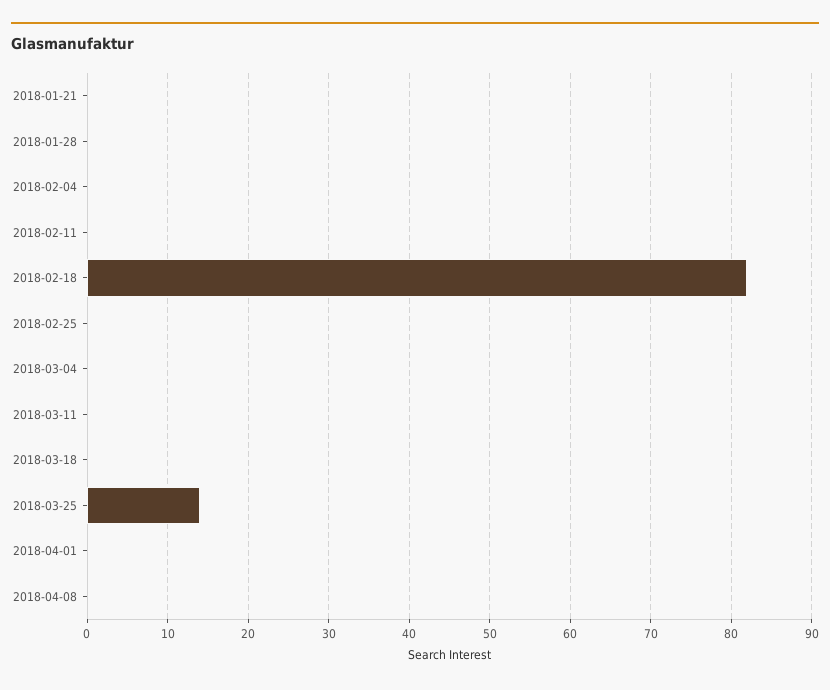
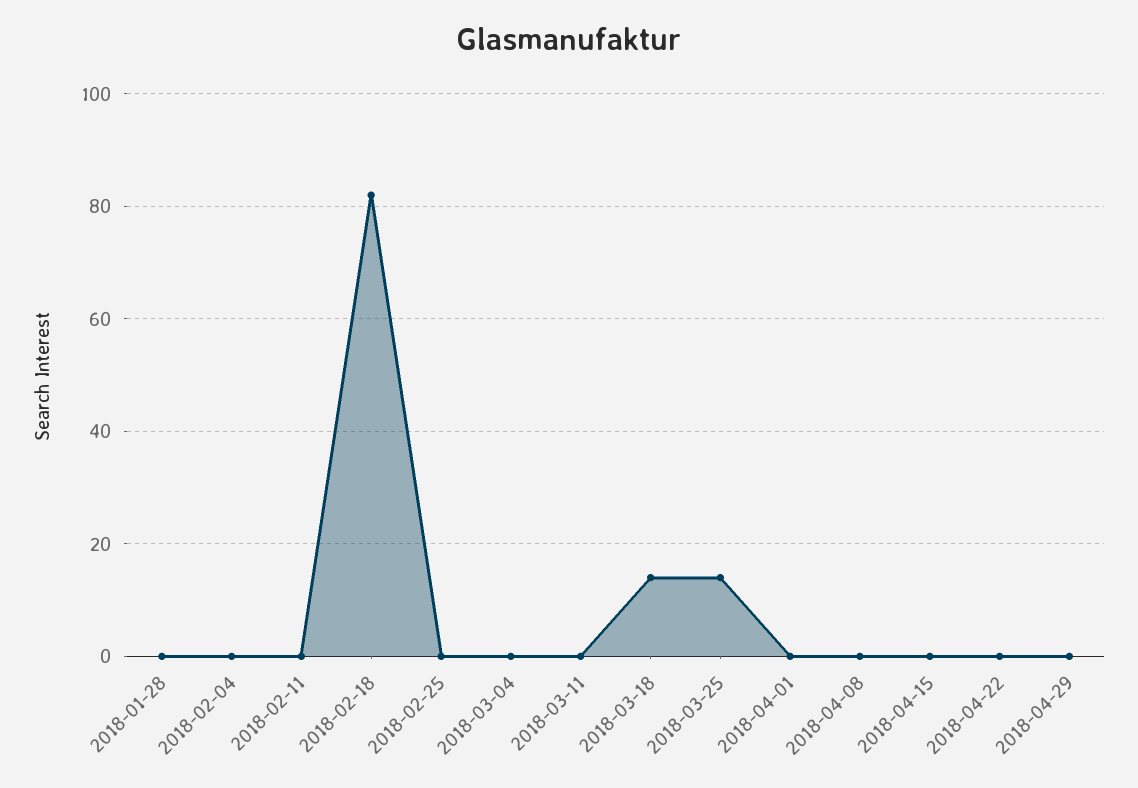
2018-01-21: 0 -> none
2018-03-18: 0 -> 15
2018-04-15: none -> 0
2018-04-22: none -> 0
2018-04-29: none -> 0

